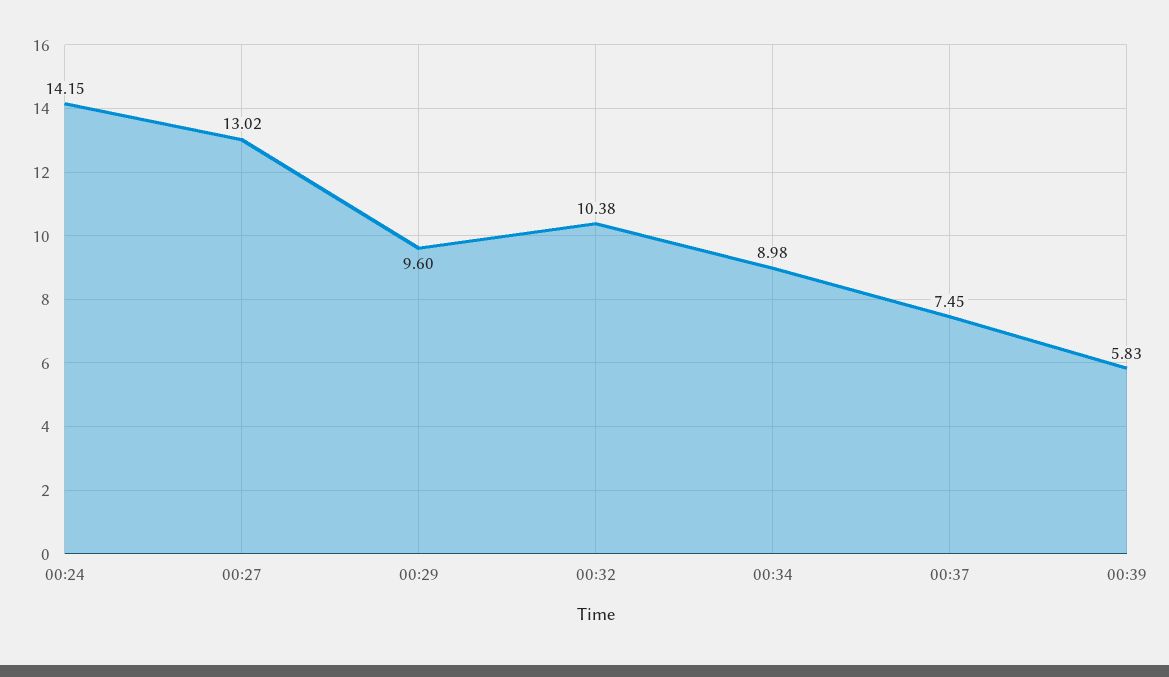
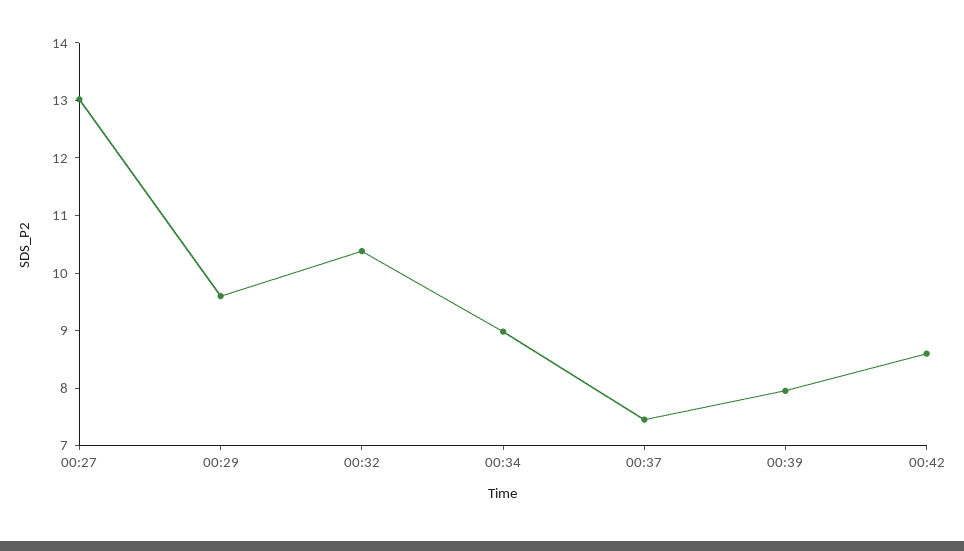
00:24: 14.15 -> none
00:39: 5.83 -> 8
00:42: none -> 8.6

